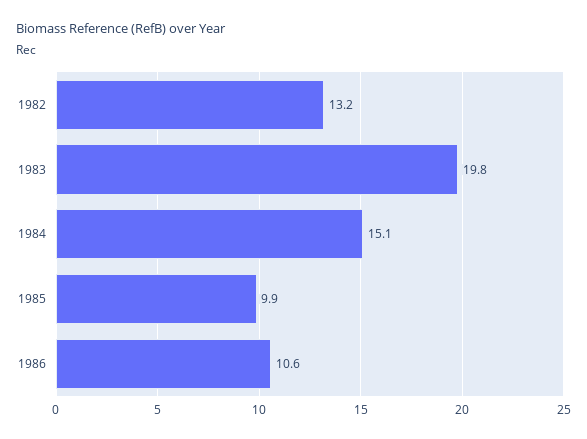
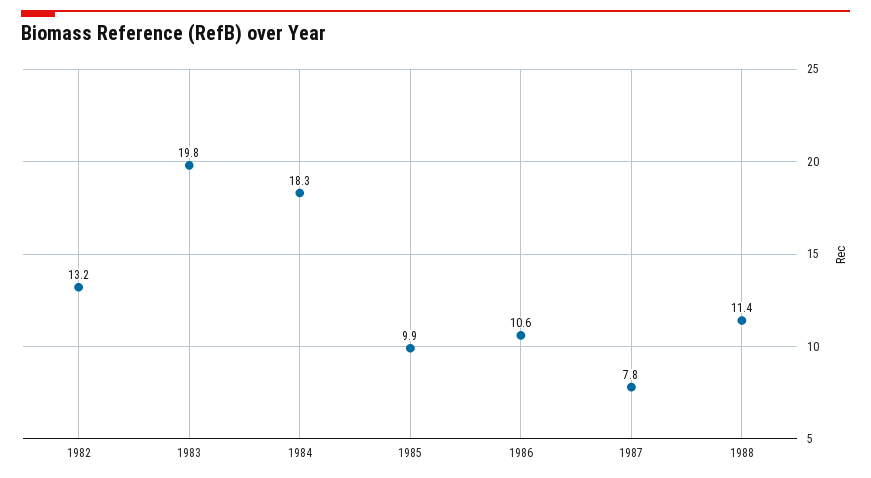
1984: 15.1 -> 18.3
1987: none -> 7.8
1988: none -> 11.4

